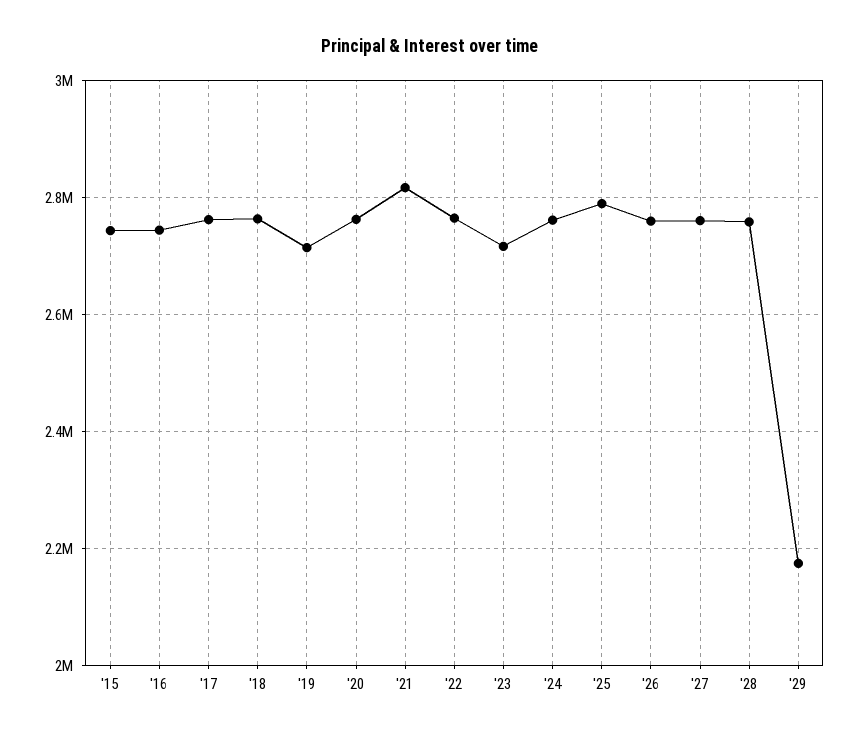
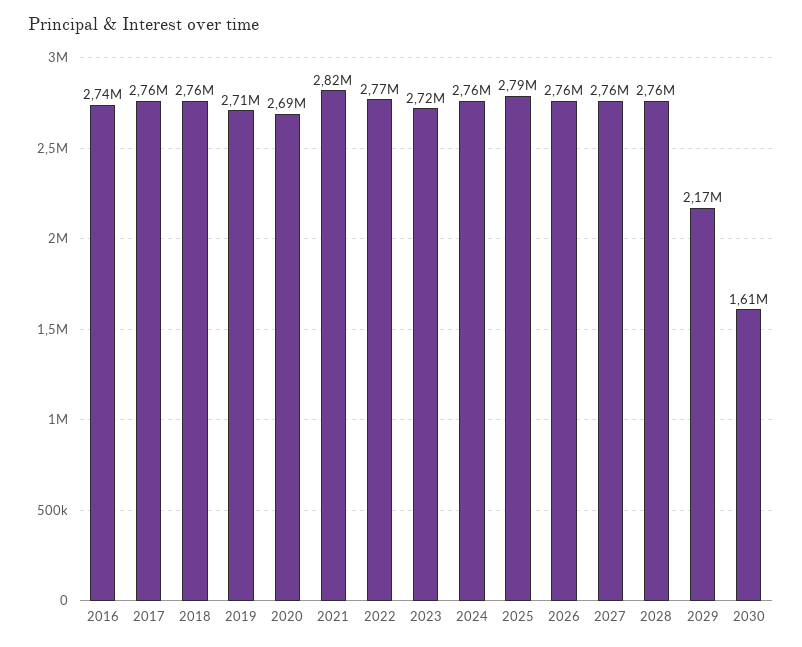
'15: 2740000 -> none
'20: 2760000 -> 2690000
2030: none -> 1610000

